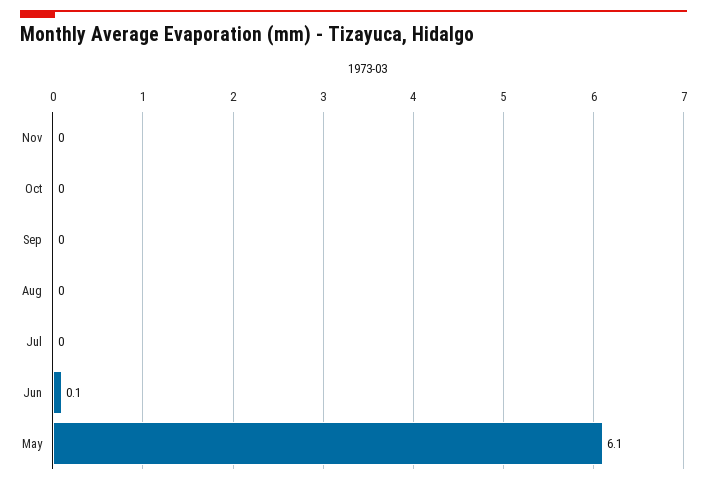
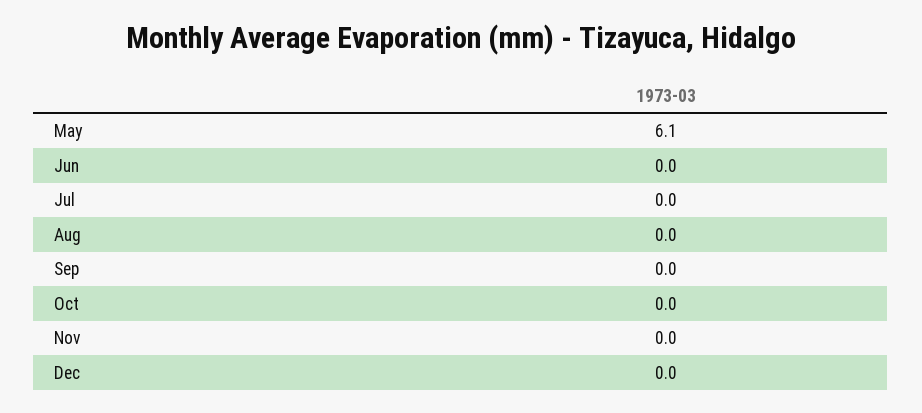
Jun: 0.1 -> 0
Dec: none -> 0

